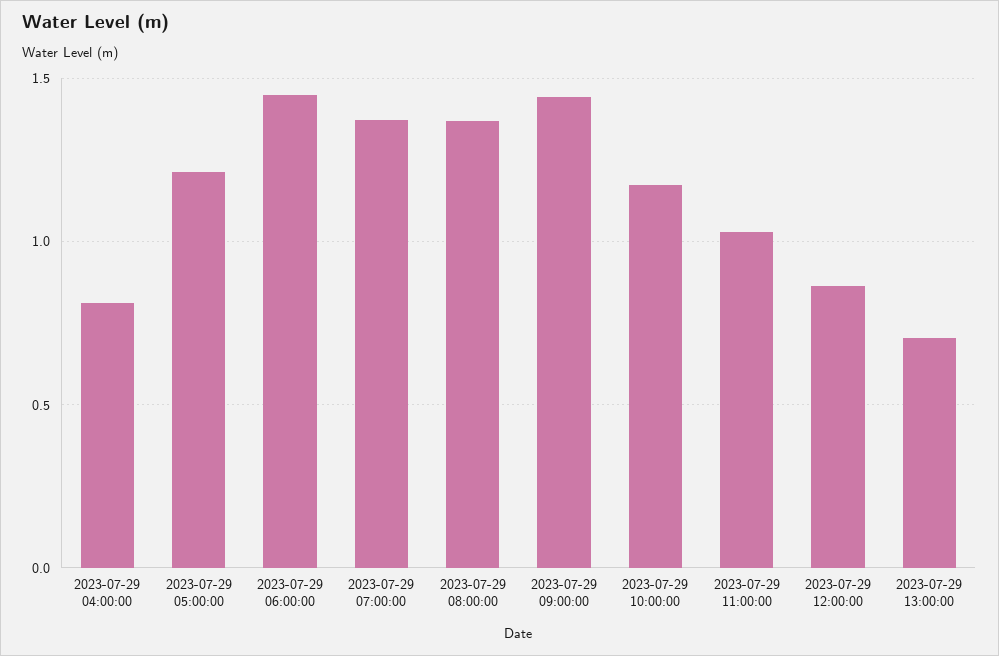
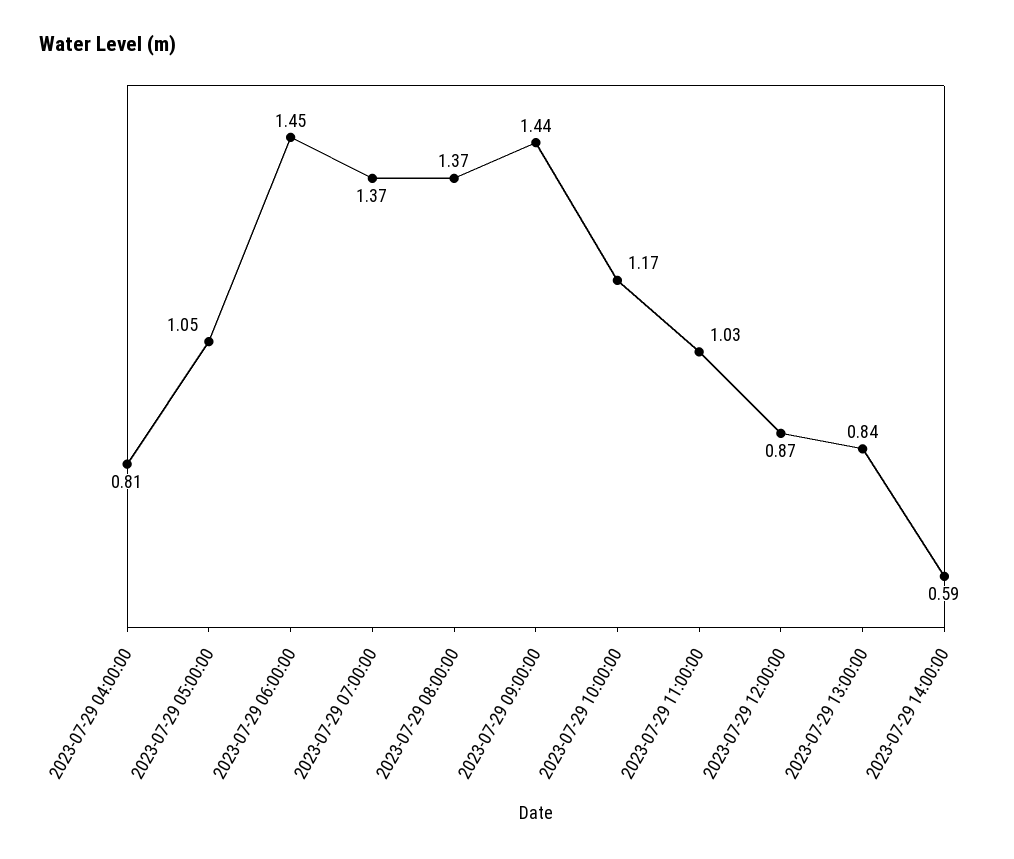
2023-07-29 05:00:00: 1.2 -> 1.05
2023-07-29 13:00:00: 0.7 -> 0.84
2023-07-29 14:00:00: none -> 0.59

